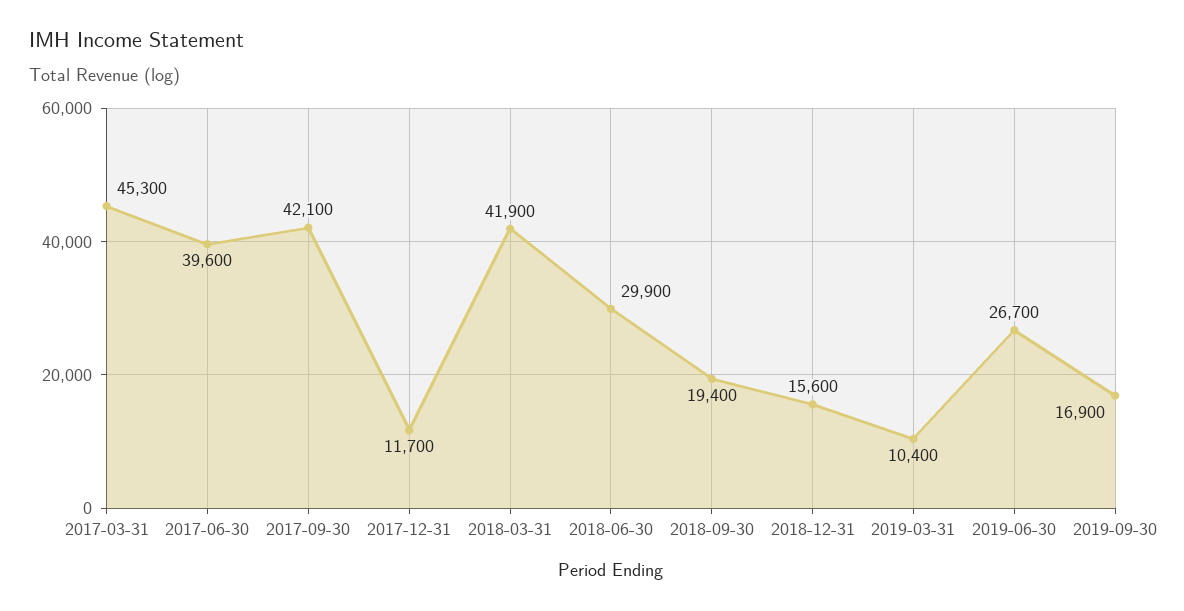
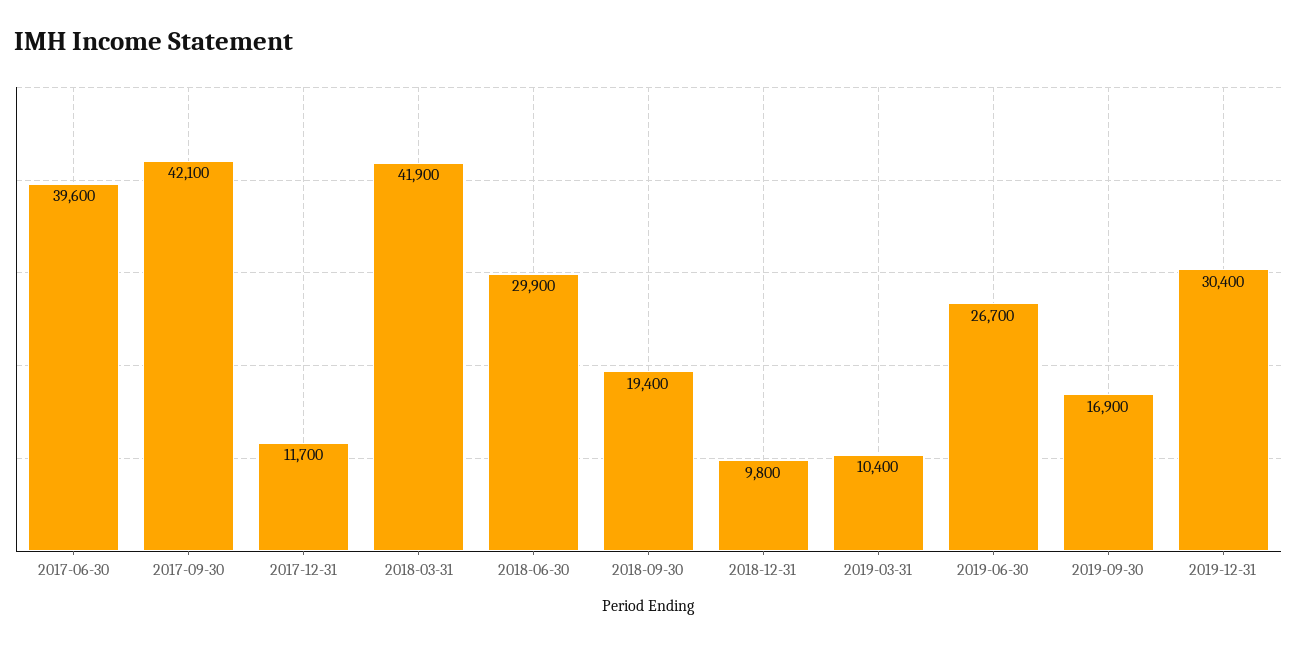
2017-03-31: 45300 -> none
2018-12-31: 15600 -> 9800
2019-12-31: none -> 30400

